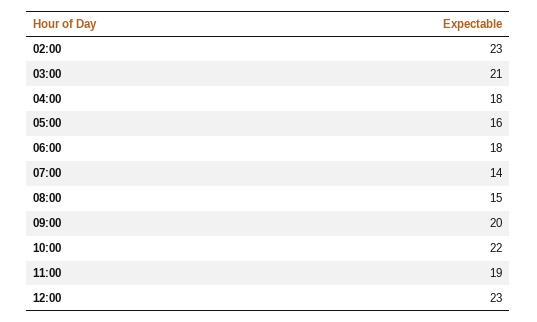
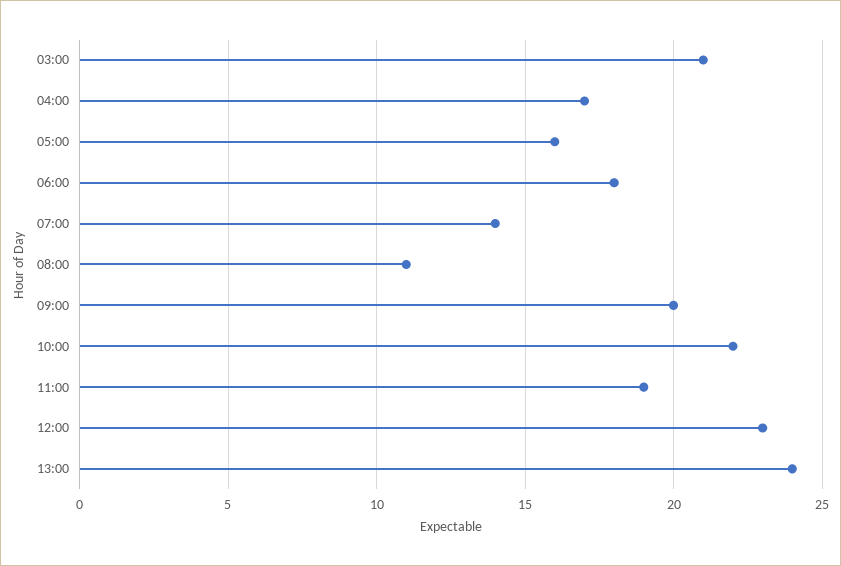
02:00: 23 -> none
04:00: 18 -> 17
08:00: 15 -> 11
13:00: none -> 24

